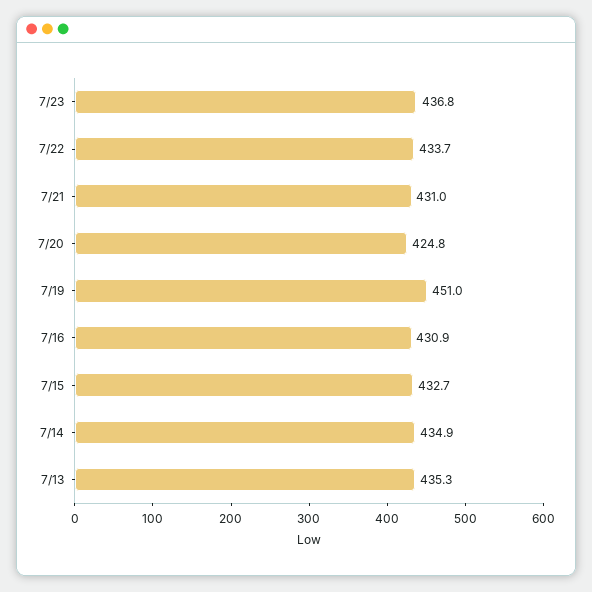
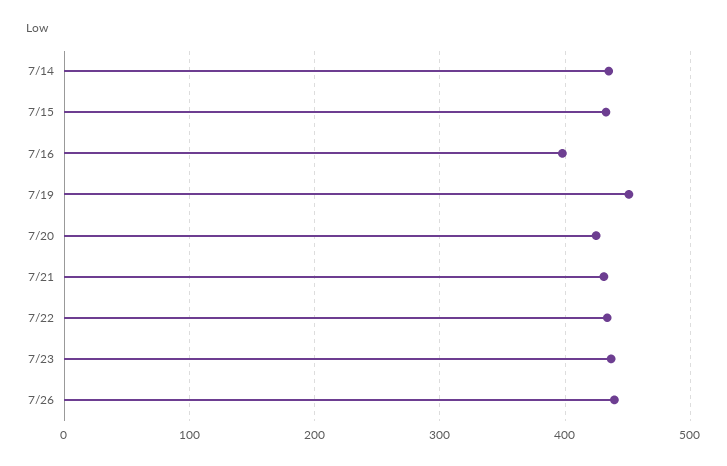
7/16: 430.9 -> 400
7/13: 435.3 -> none
7/26: none -> 440

